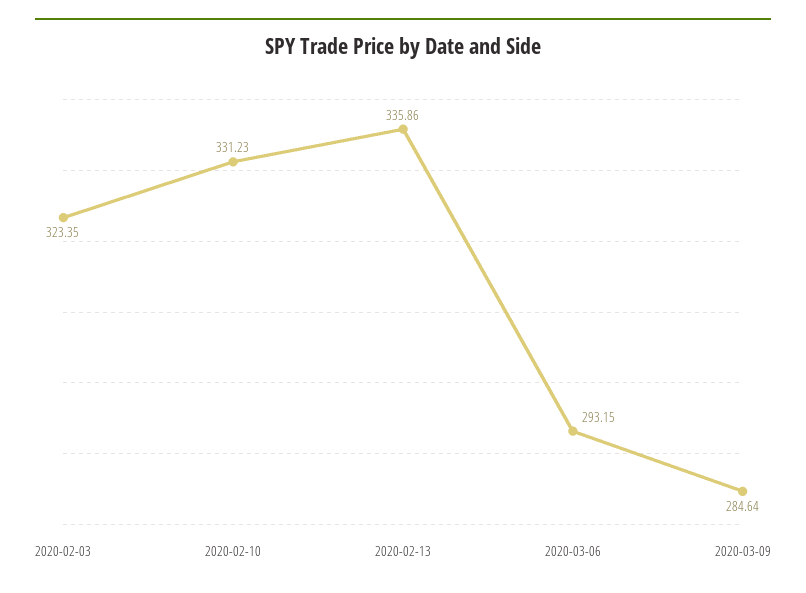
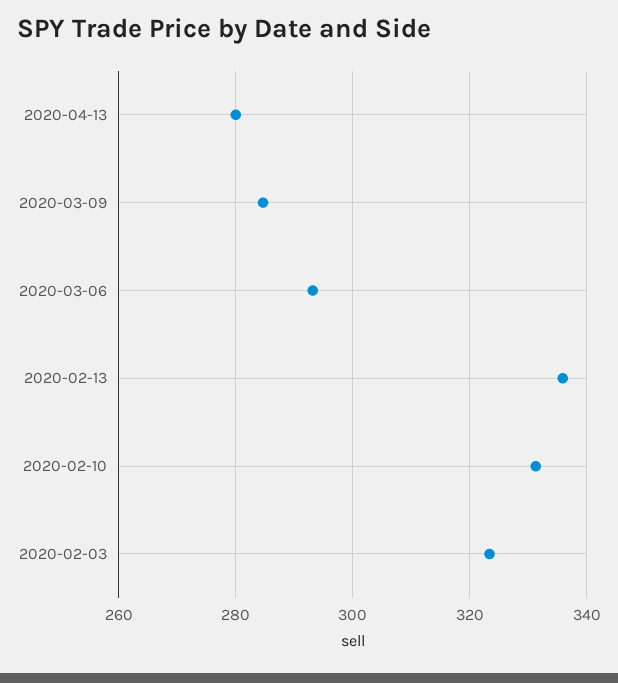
2020-04-13: none -> 280

